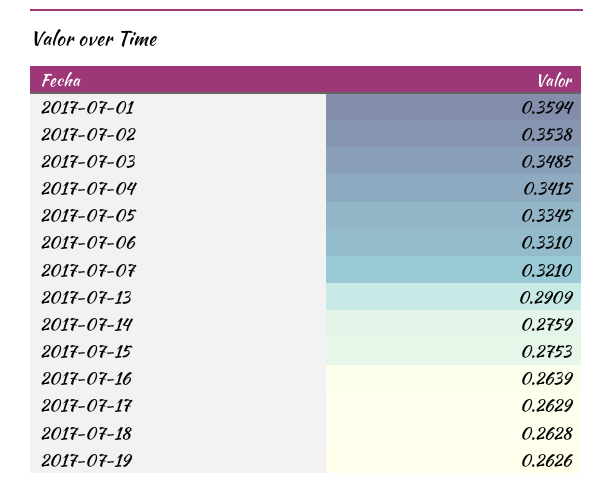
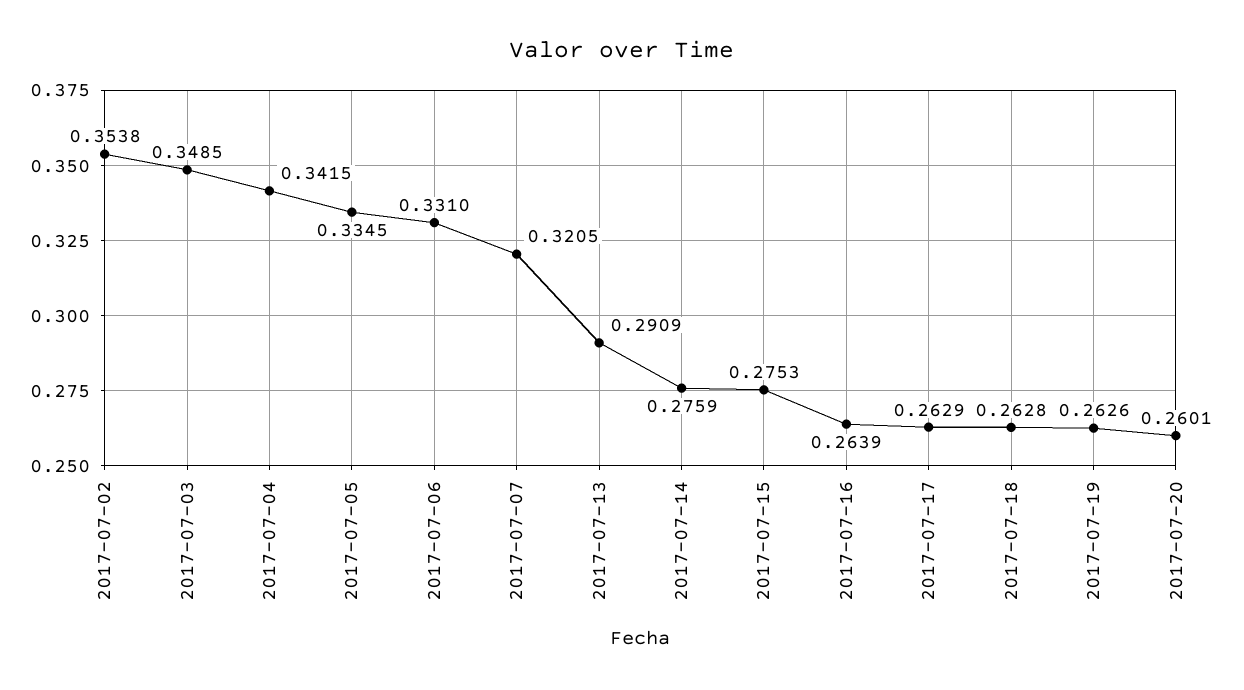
2017-07-01: 0.3594 -> none
2017-07-07: 0.321 -> 0.3205
2017-07-20: none -> 0.2601

